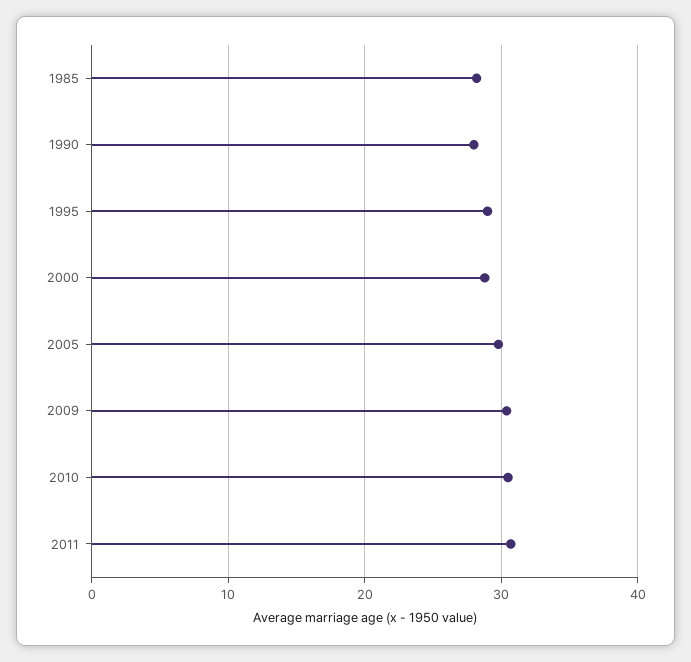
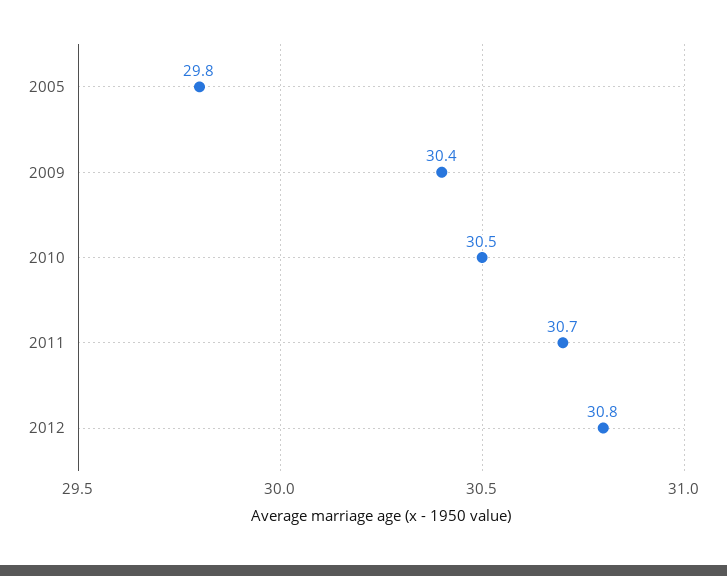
1985: 28 -> none
1990: 28 -> none
1995: 29 -> none
2000: 29 -> none
2012: none -> 30.8

